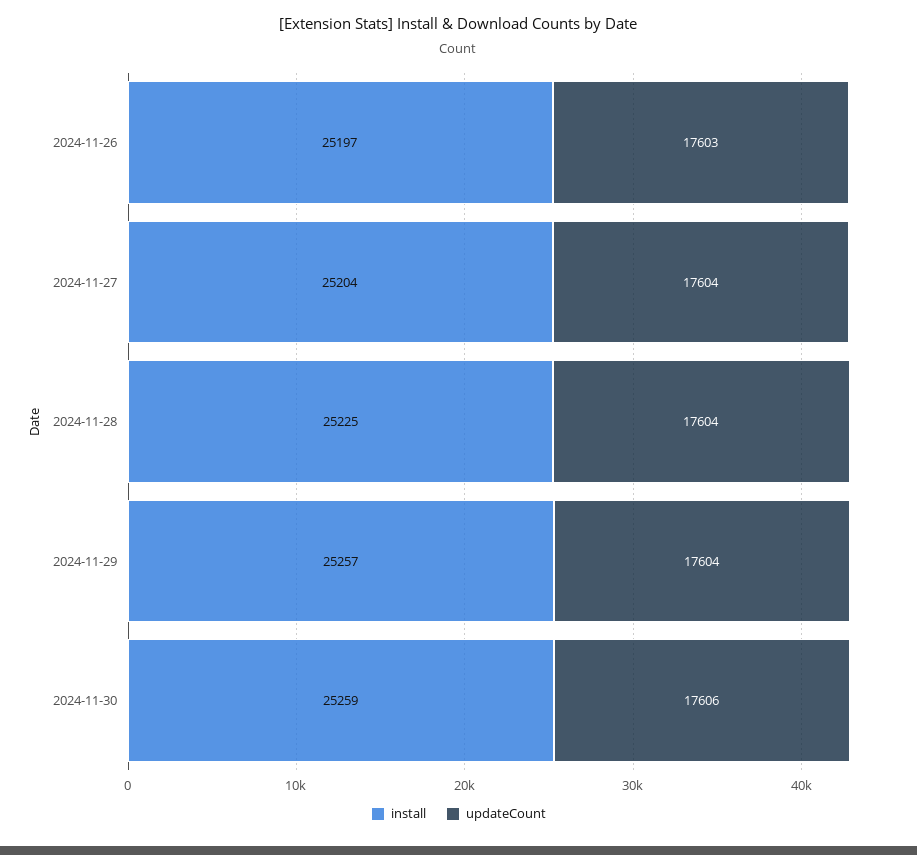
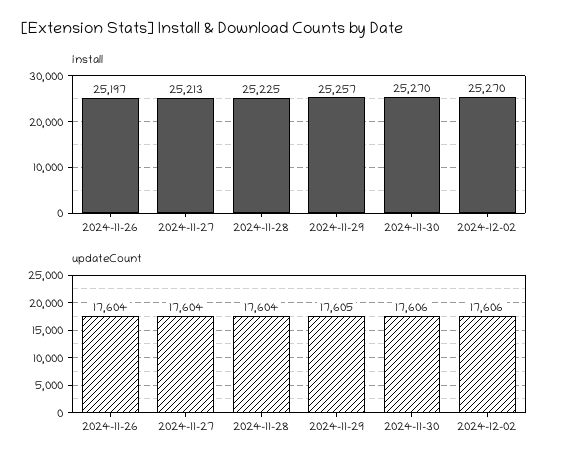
updateCount, 2024-11-26: 17603 -> 17604
install, 2024-11-27: 25204 -> 25213
updateCount, 2024-11-29: 17604 -> 17605
install, 2024-11-30: 25259 -> 25270
install, 2024-12-02: none -> 25270
updateCount, 2024-12-02: none -> 17606

